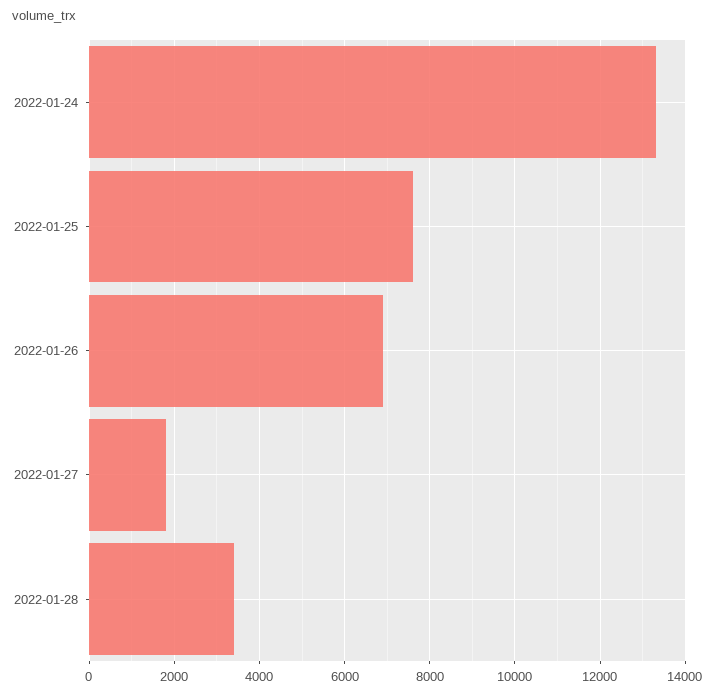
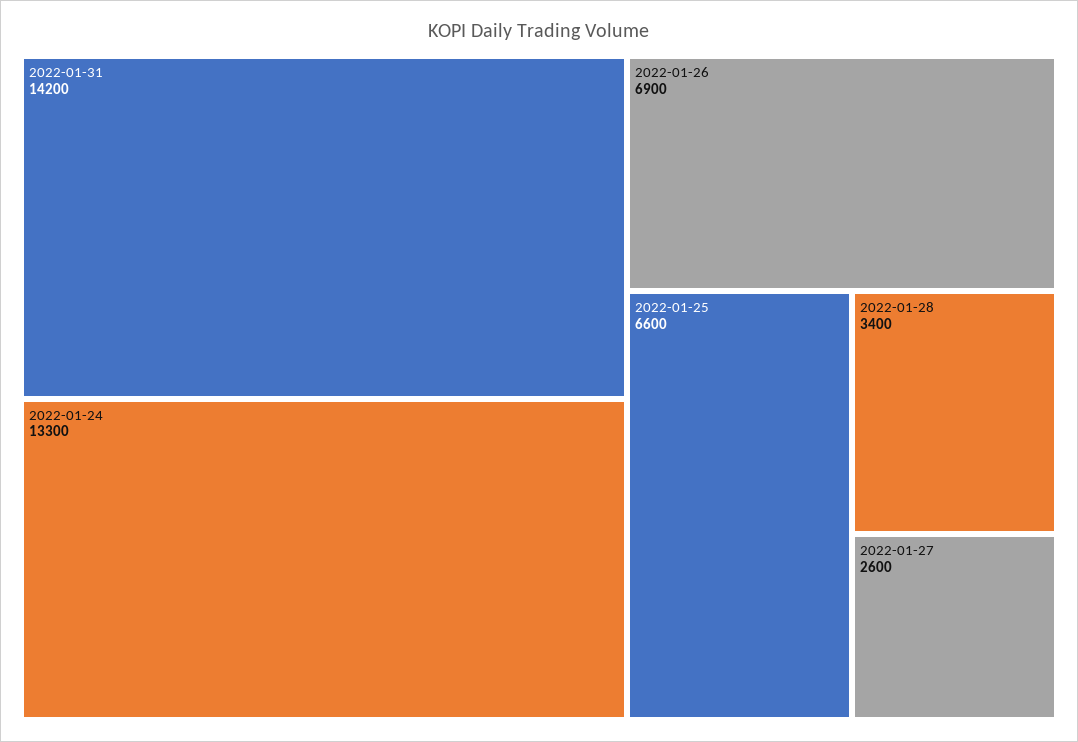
2022-01-25: 7600 -> 6600
2022-01-27: 1800 -> 2600
2022-01-31: none -> 14200

